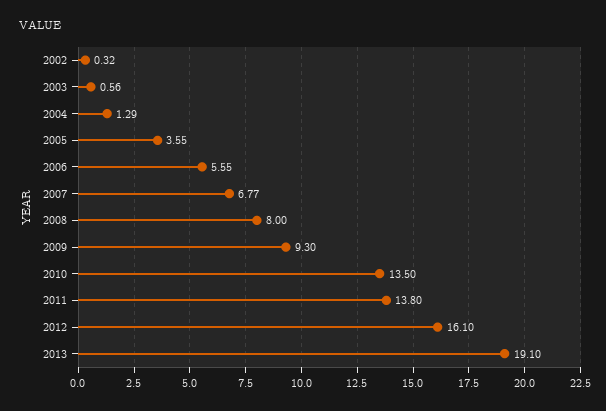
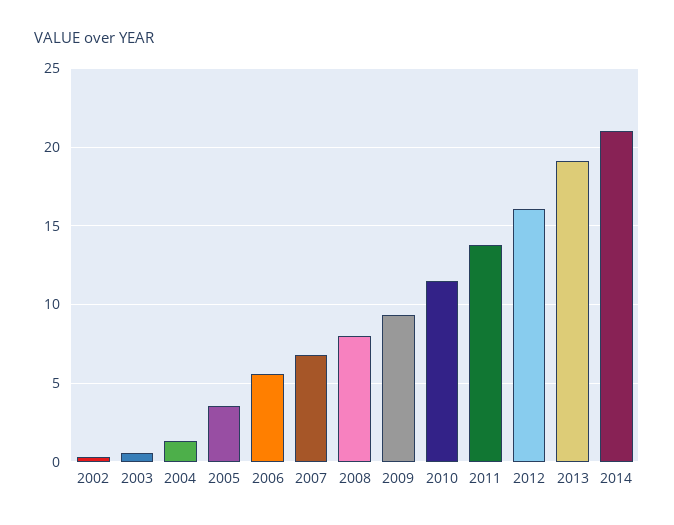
2010: 13.5 -> 11.5
2014: none -> 21

